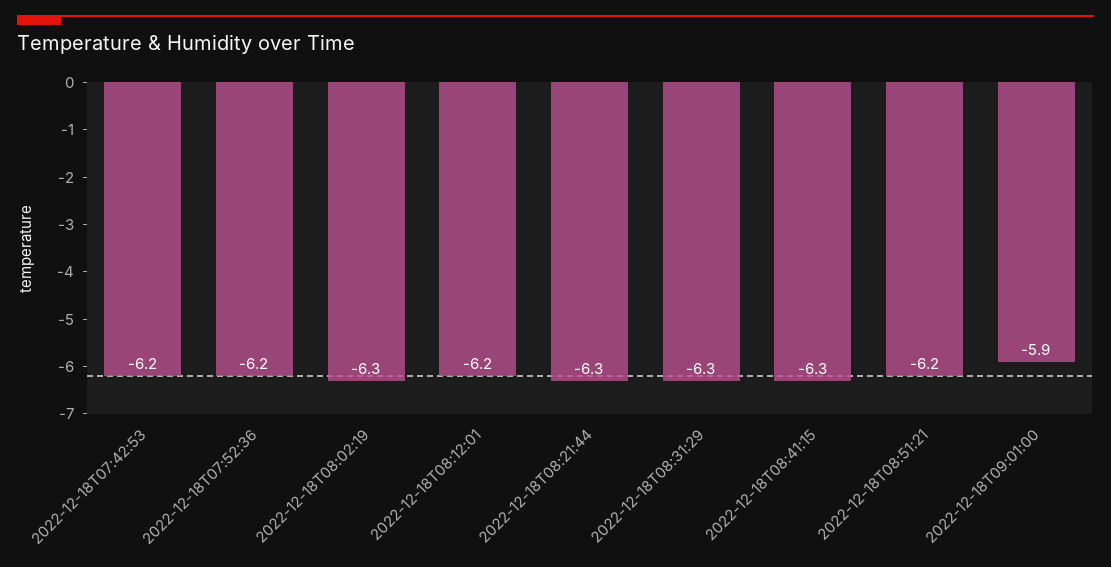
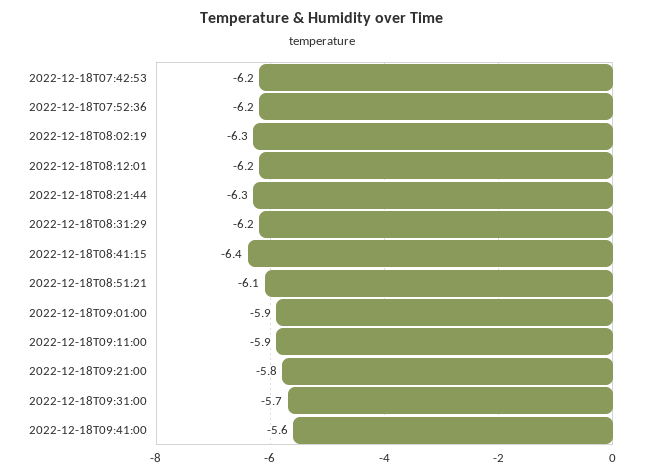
2022-12-18T08:31:29: -6.3 -> -6.2
2022-12-18T08:41:15: -6.3 -> -6.4
2022-12-18T08:51:21: -6.2 -> -6.1
2022-12-18T09:11:00: none -> -5.9
2022-12-18T09:21:00: none -> -5.8
2022-12-18T09:31:00: none -> -5.7
2022-12-18T09:41:00: none -> -5.6

